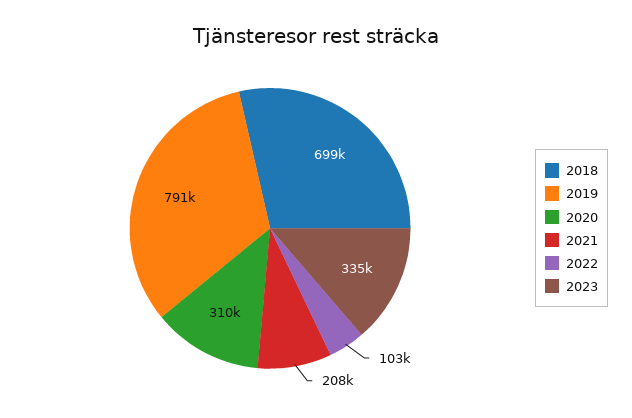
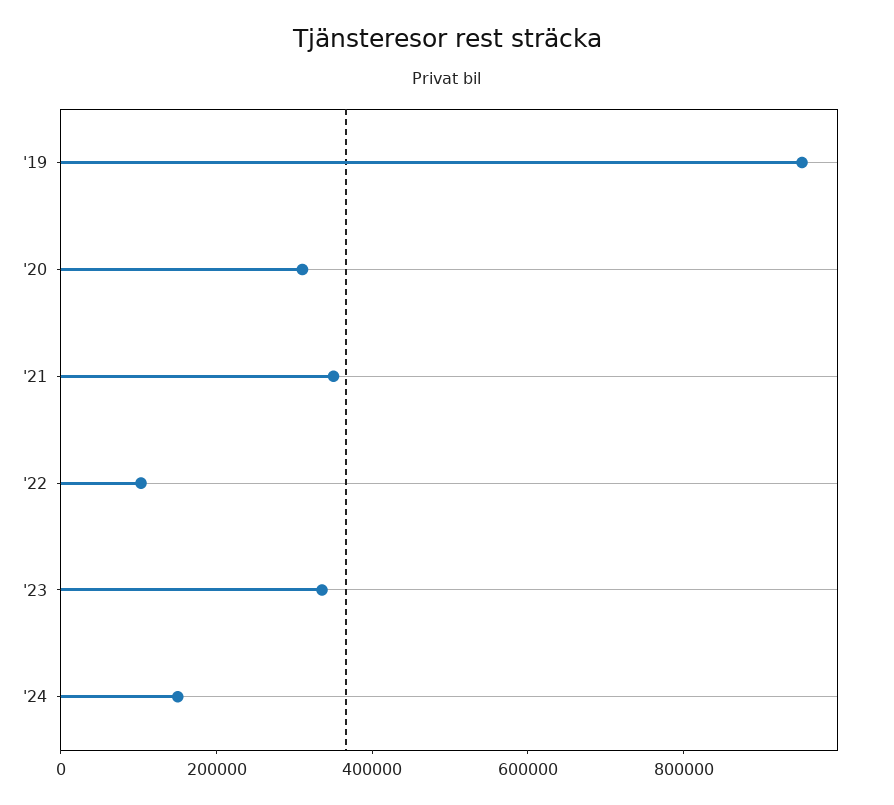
2018: 699000 -> none
2019: 791000 -> 950000
2021: 208000 -> 350000
'24: none -> 150000

